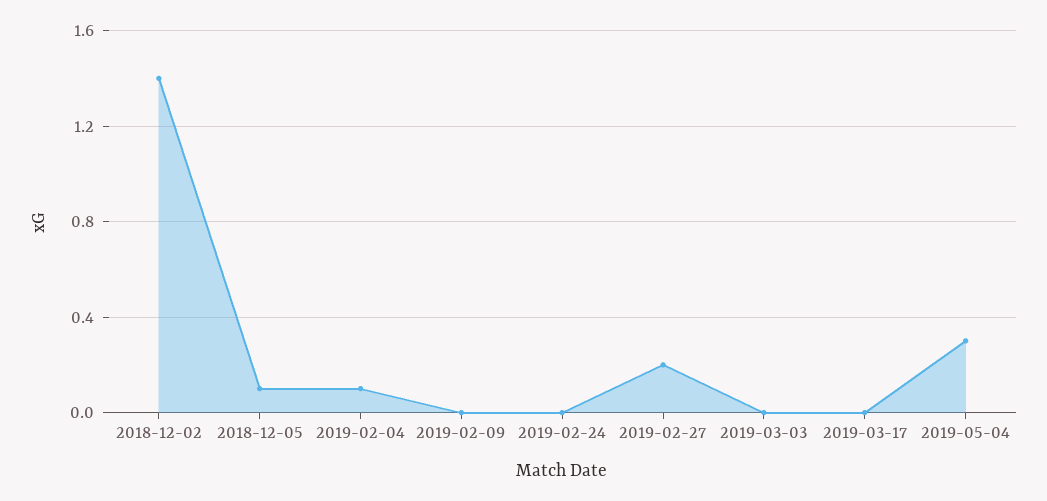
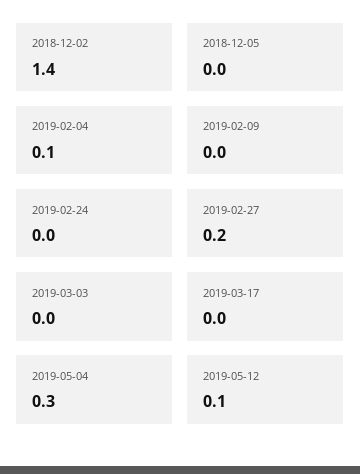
2018-12-05: 0.1 -> 0
2019-05-12: none -> 0.1

